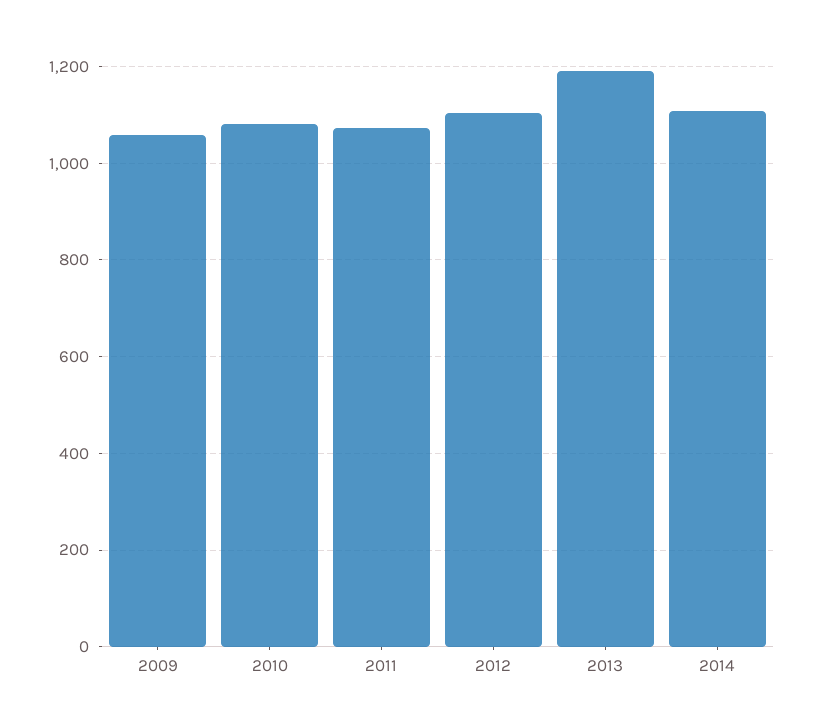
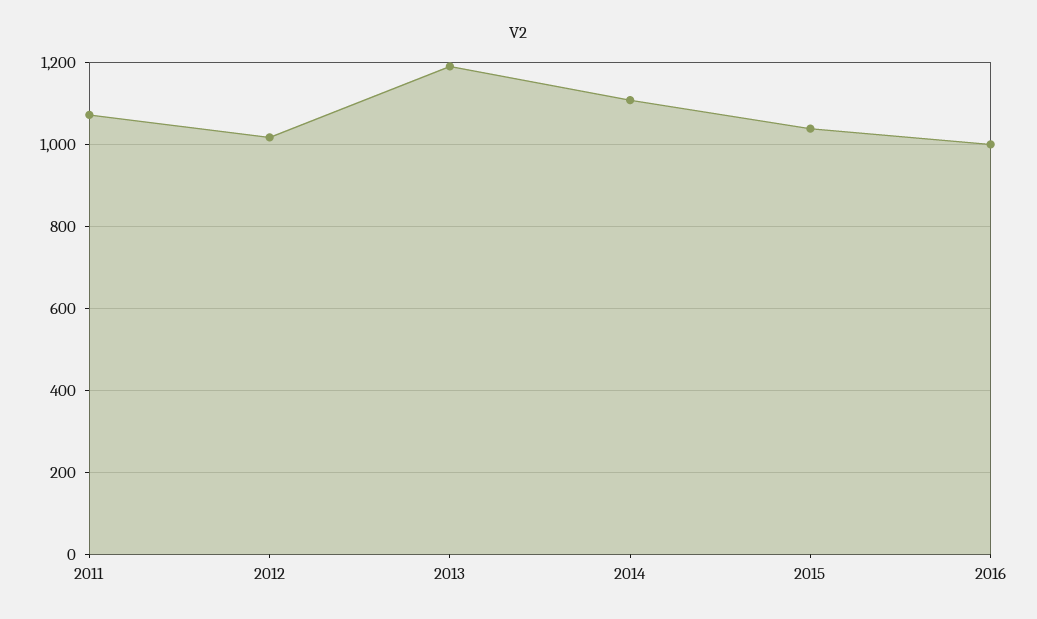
2009: 1060 -> none
2010: 1080 -> none
2012: 1100 -> 1020
2015: none -> 1040
2016: none -> 1000

